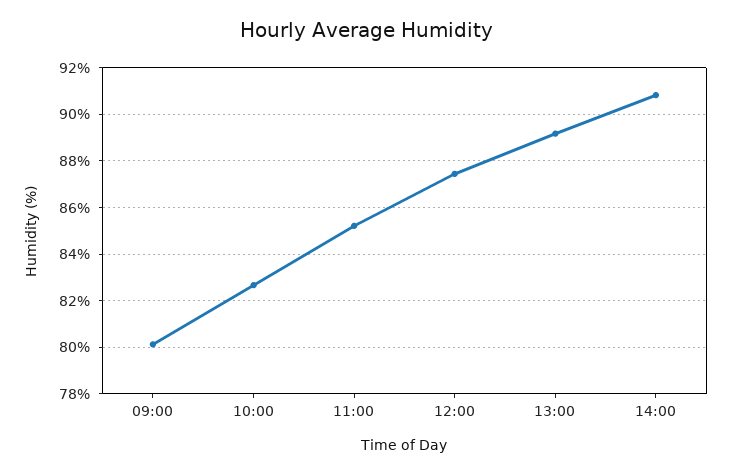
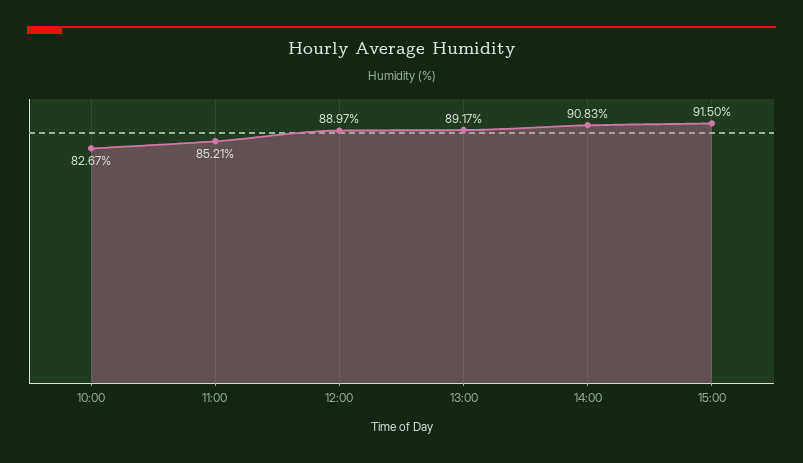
09:00: 80 -> none
12:00: 87.5 -> 88.97
15:00: none -> 91.5

